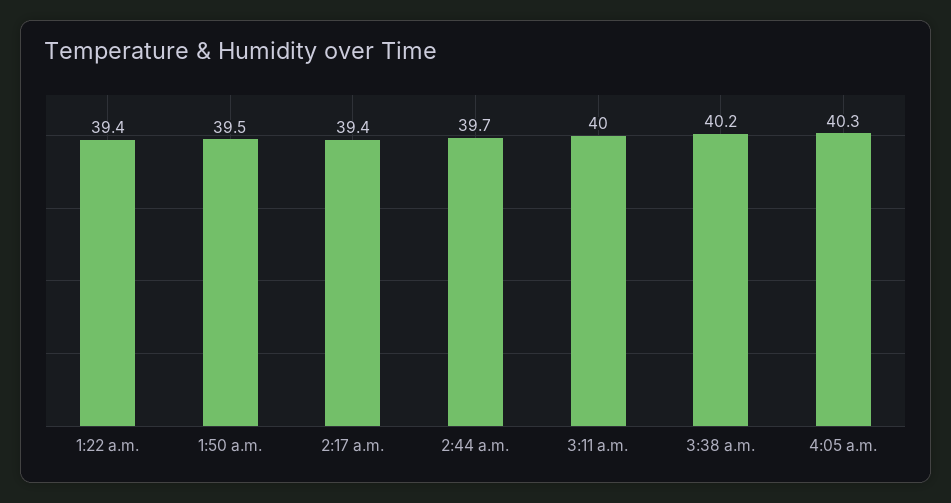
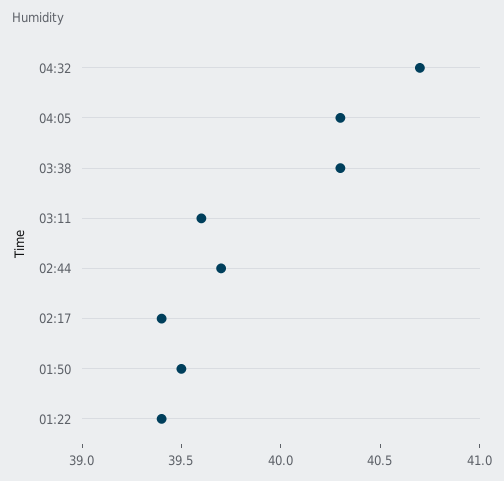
3:11 a.m.: 40 -> 39.6
3:38 a.m.: 40.2 -> 40.3
04:32: none -> 40.7

